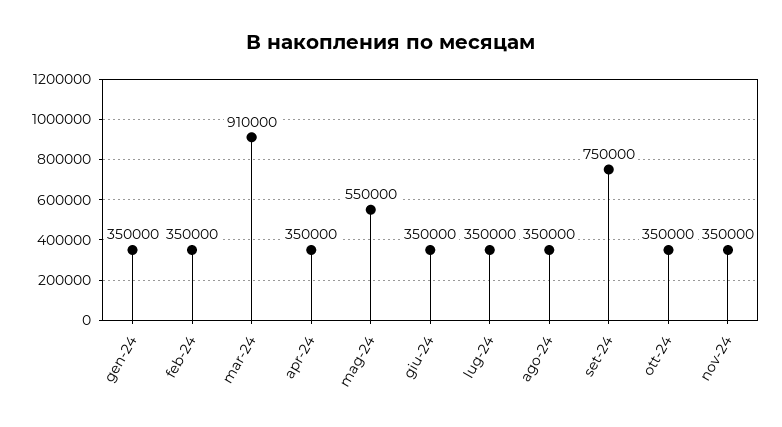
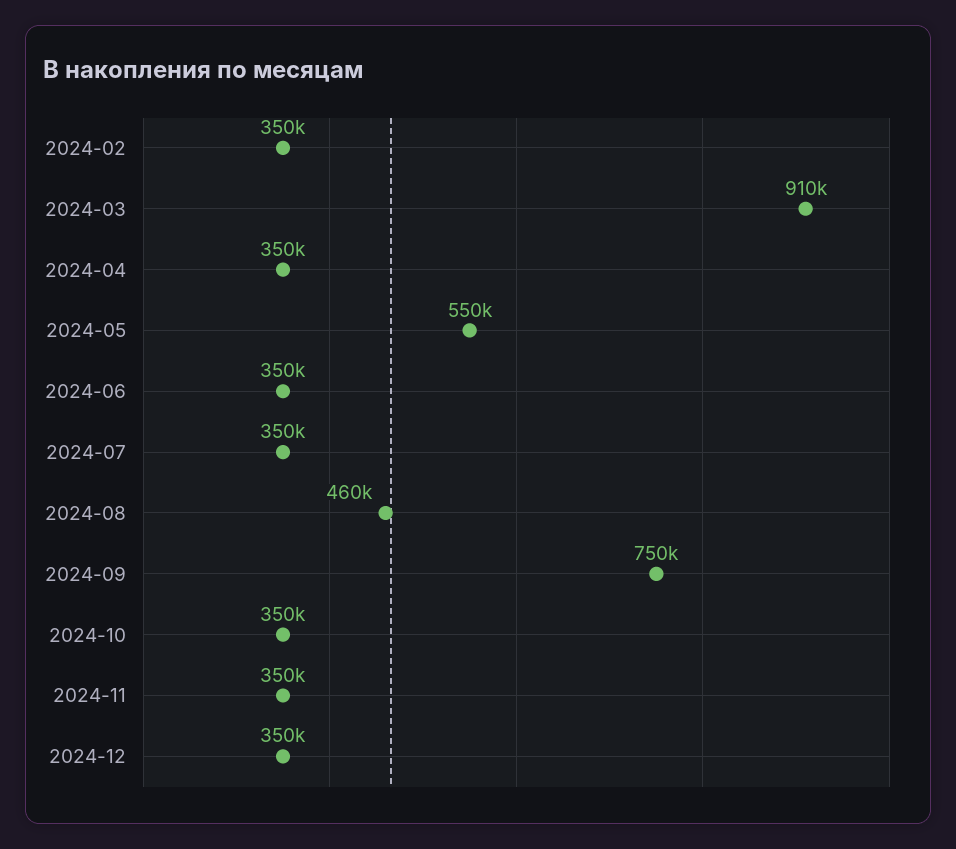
gen-24: 350000 -> none
ago-24: 350000 -> 460000
2024-12: none -> 350000

